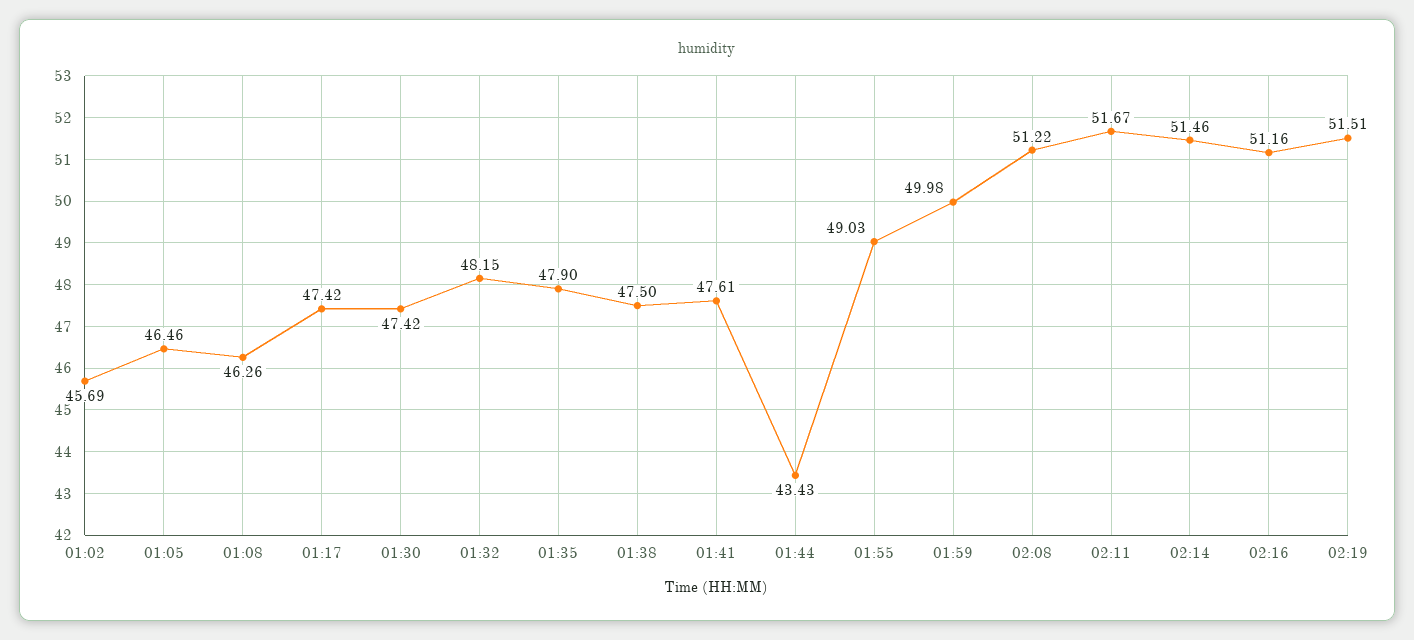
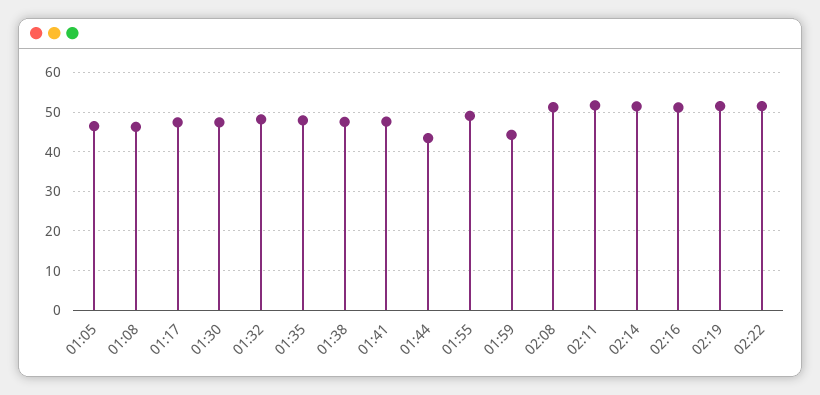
01:02: 45.69 -> none
01:59: 49.98 -> 44
02:22: none -> 52

